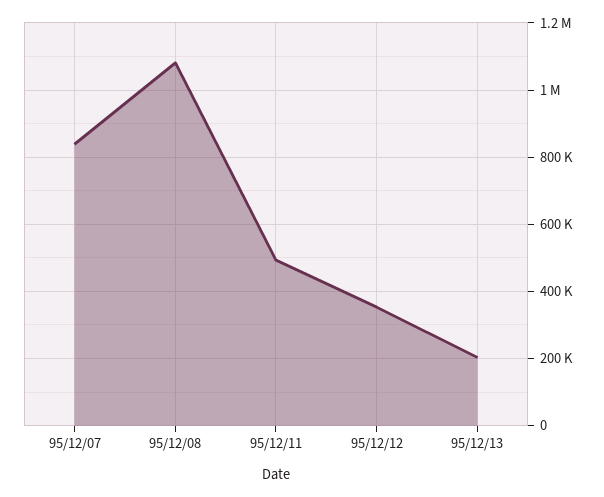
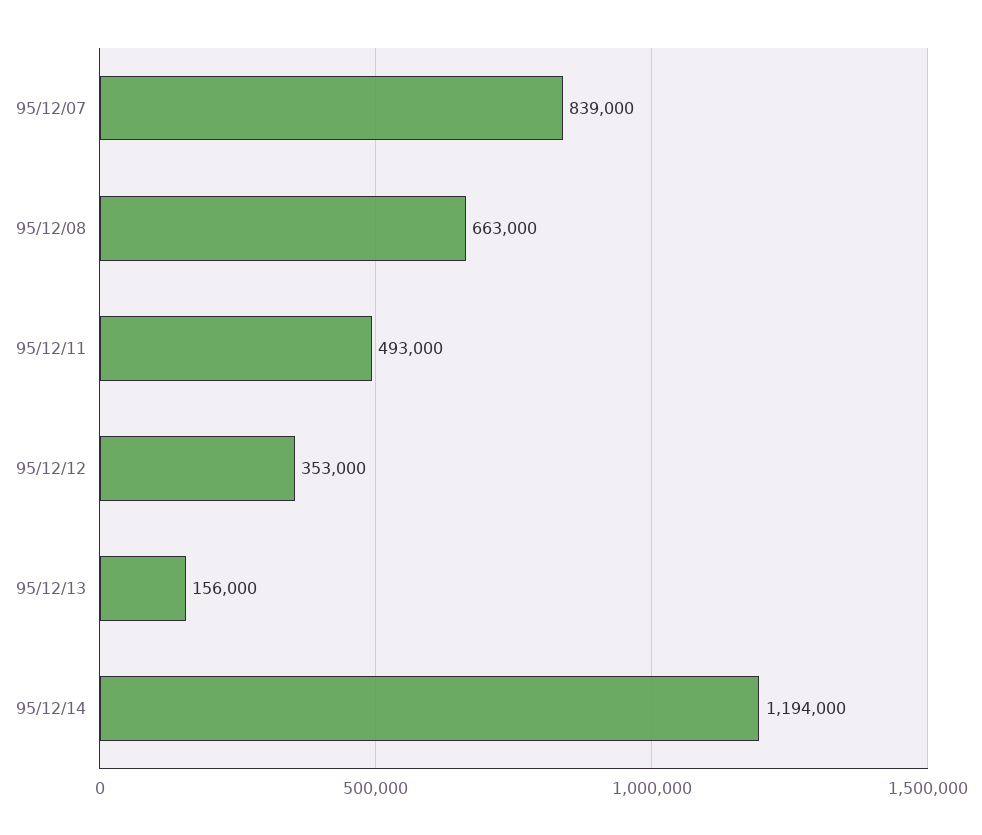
95/12/08: 1080000 -> 663000
95/12/13: 200000 -> 156000
95/12/14: none -> 1194000

